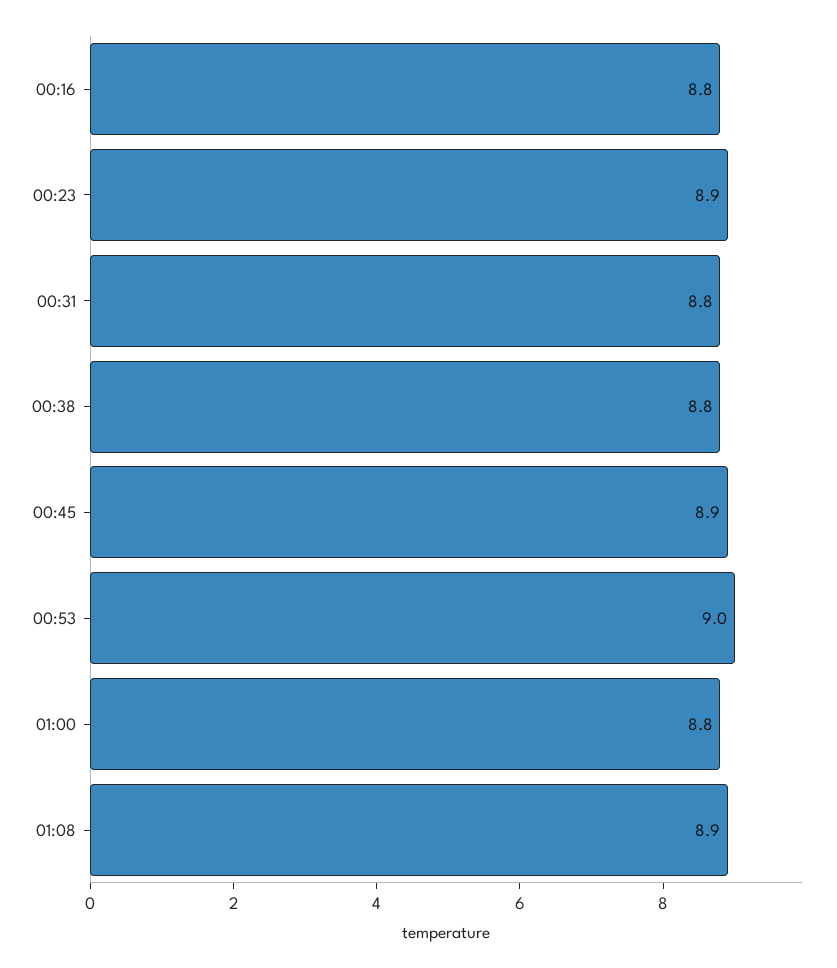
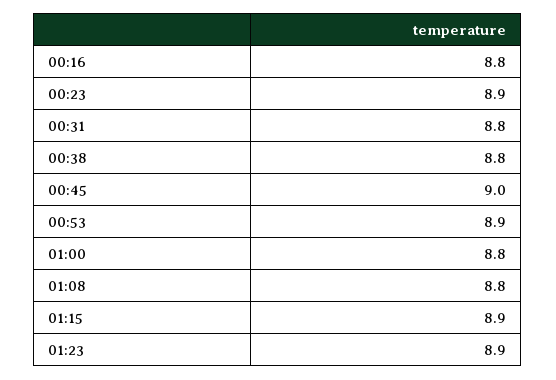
00:45: 8.9 -> 9
00:53: 9 -> 8.9
01:08: 8.9 -> 8.8
01:15: none -> 8.9
01:23: none -> 8.9

